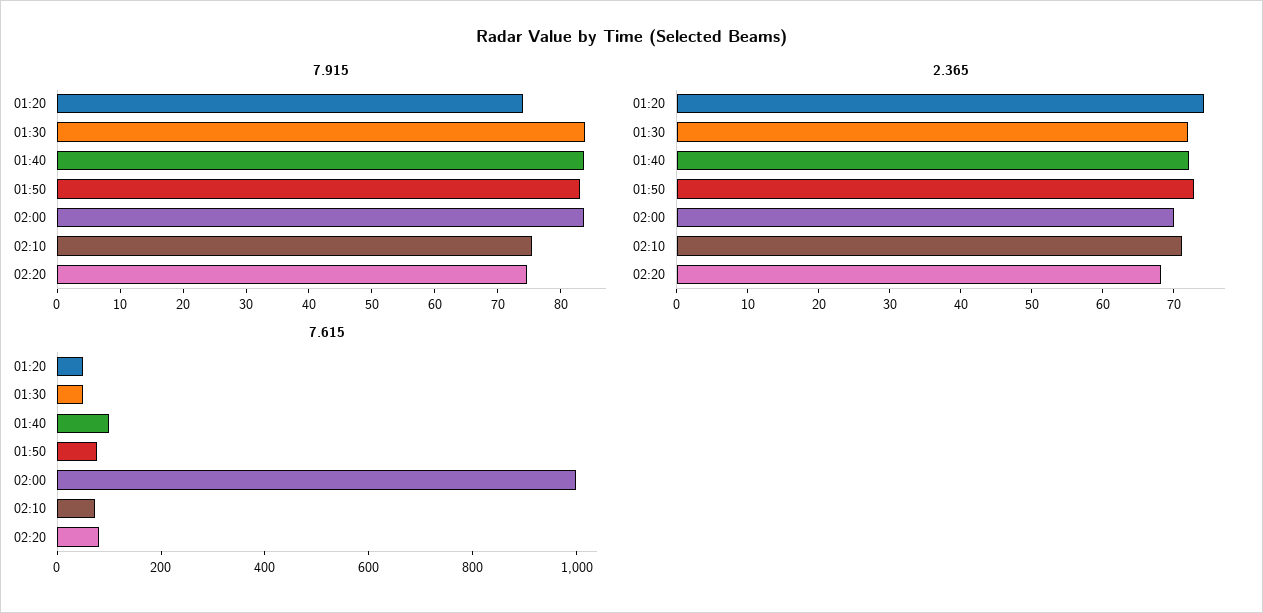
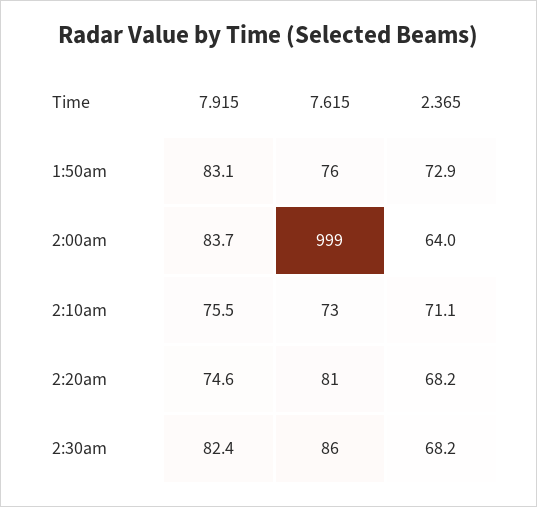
7.915, 01:20: 74 -> none
7.915, 01:30: 84 -> none
7.915, 01:40: 84 -> none
2.365, 01:20: 74 -> none
2.365, 01:30: 72 -> none
2.365, 01:40: 72 -> none
2.365, 02:00: 70 -> 64
7.615, 01:20: 50 -> none
7.615, 01:30: 50 -> none
7.615, 01:40: 100 -> none
7.915, 2:30am: none -> 82.4
7.615, 2:30am: none -> 86
2.365, 2:30am: none -> 68.2

